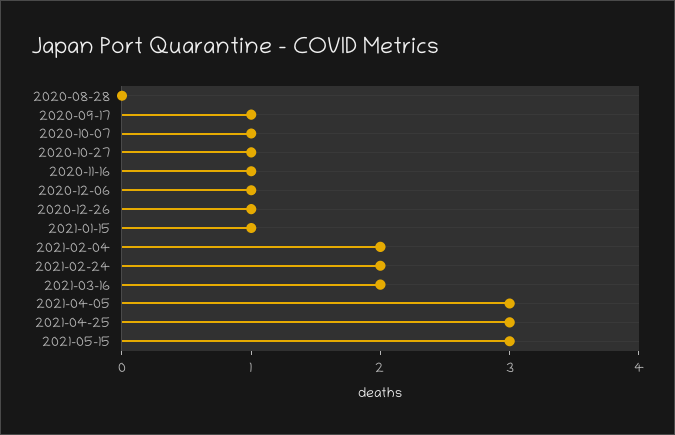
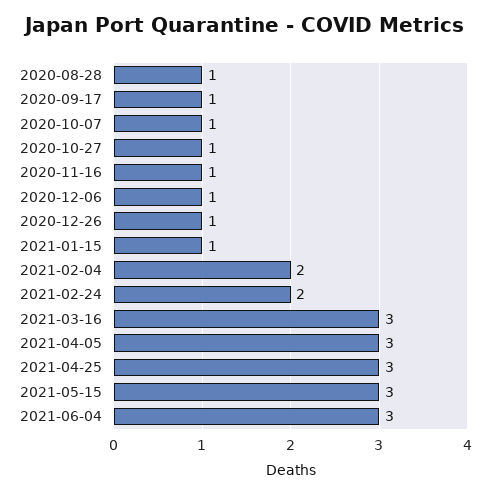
2020-08-28: 0 -> 1
2021-03-16: 2 -> 3
2021-06-04: none -> 3

